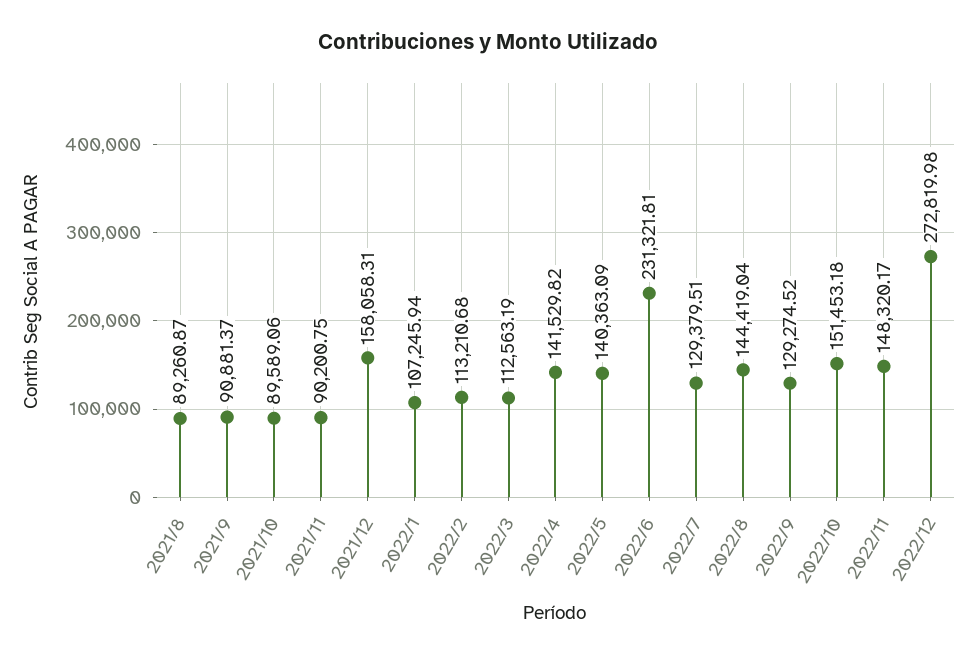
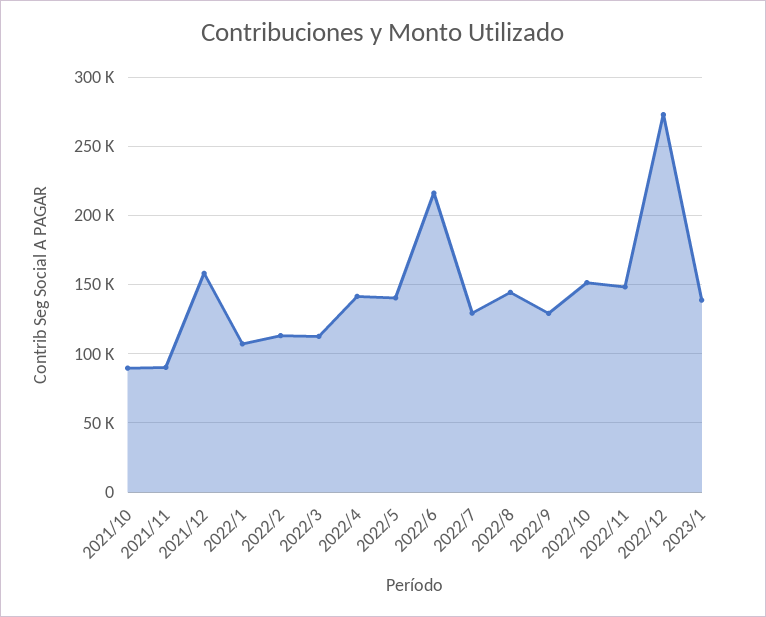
2021/8: 89260.87 -> none
2021/9: 90881.37 -> none
2022/6: 231321.81 -> 215000
2023/1: none -> 140000

